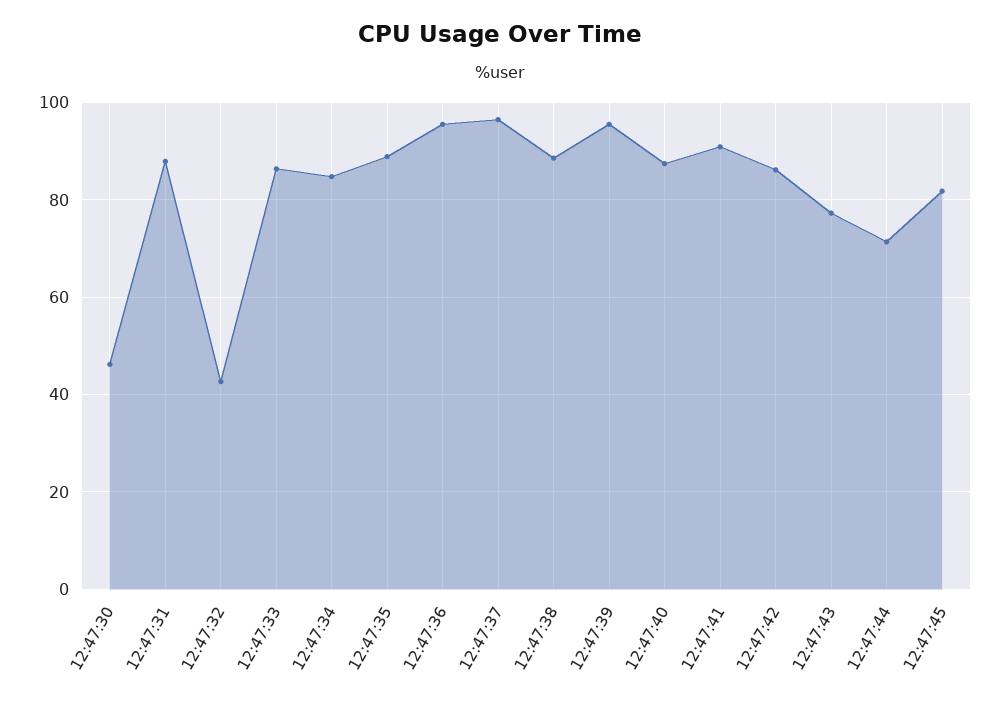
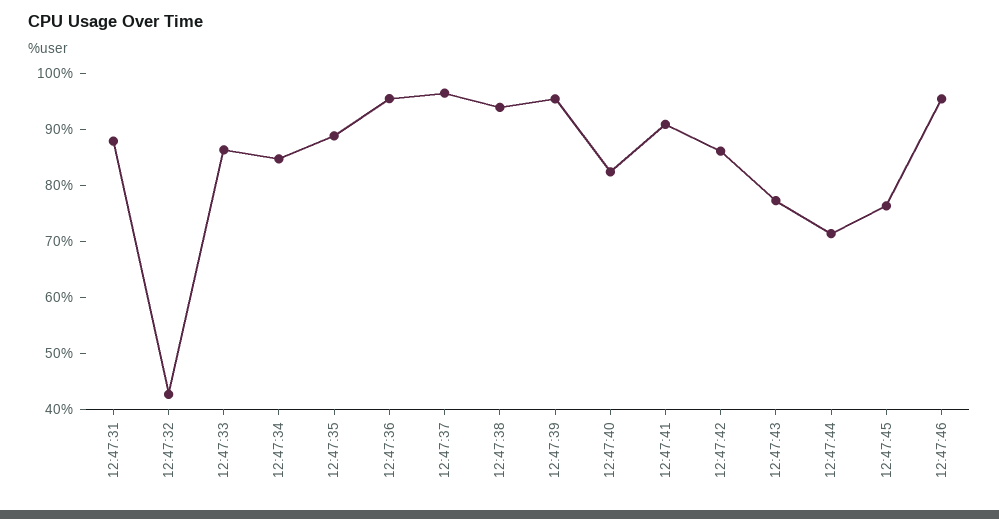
12:47:30: 46 -> none
12:47:38: 88 -> 94
12:47:40: 88 -> 82
12:47:45: 82 -> 76
12:47:46: none -> 96

